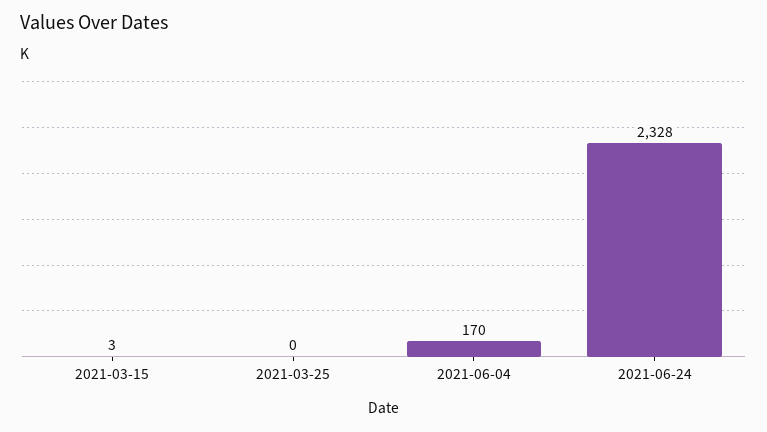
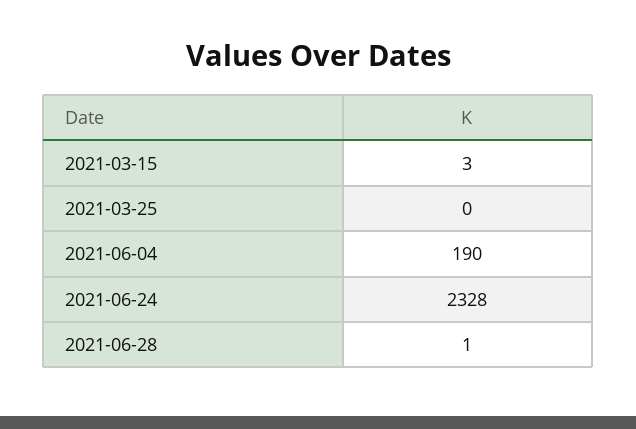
2021-06-04: 170 -> 190
2021-06-28: none -> 1

